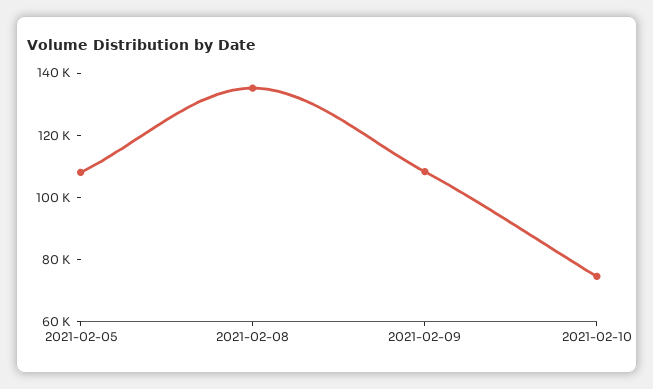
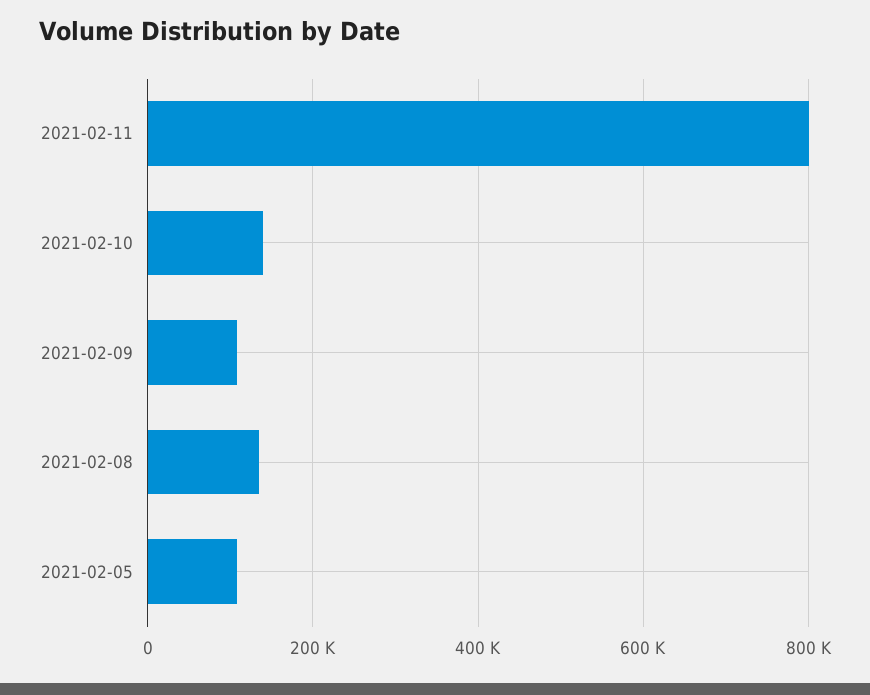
2021-02-10: 75000 -> 140000
2021-02-11: none -> 800000

